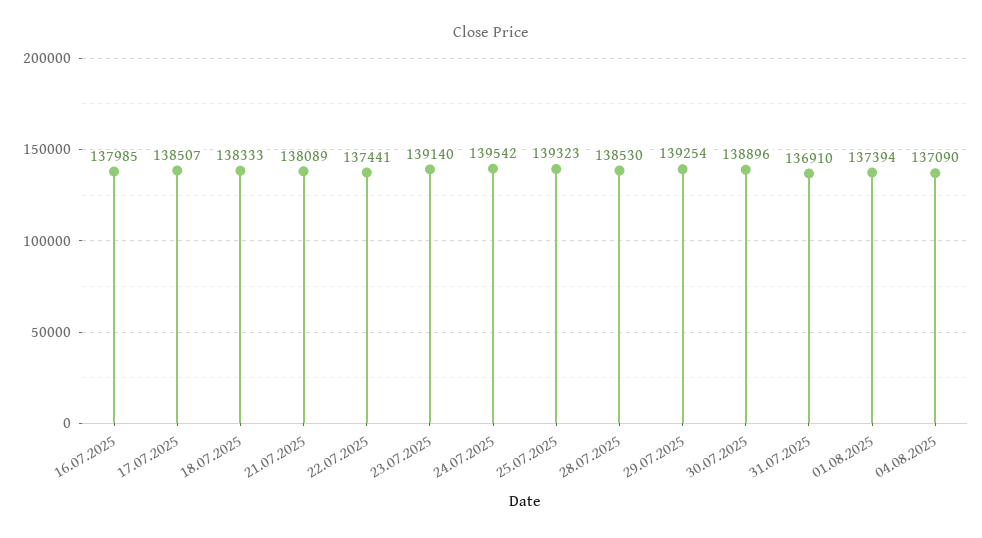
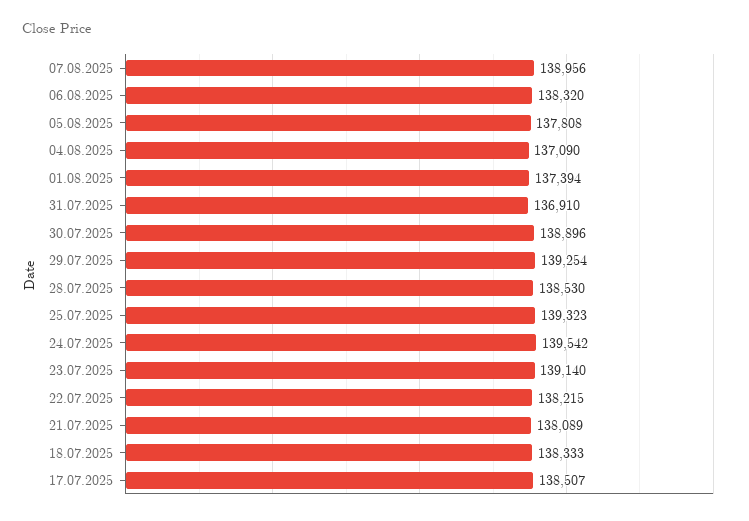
16.07.2025: 137985 -> none
22.07.2025: 137441 -> 138215
07.08.2025: none -> 138956
06.08.2025: none -> 138320
05.08.2025: none -> 137808

